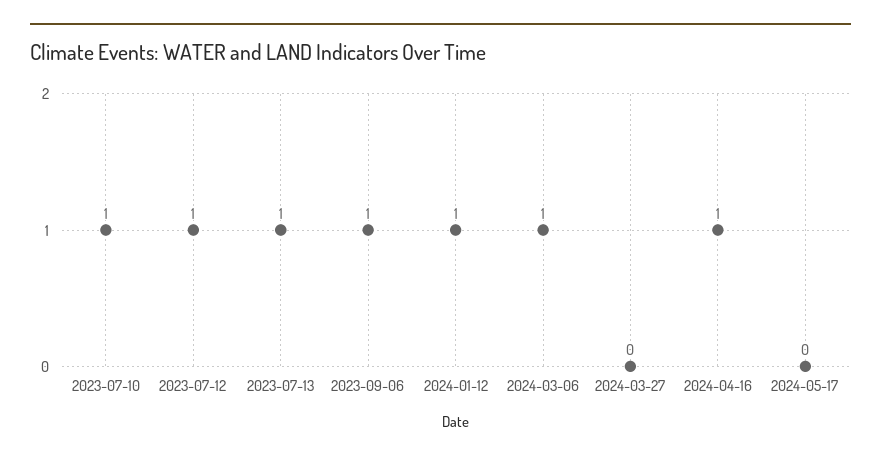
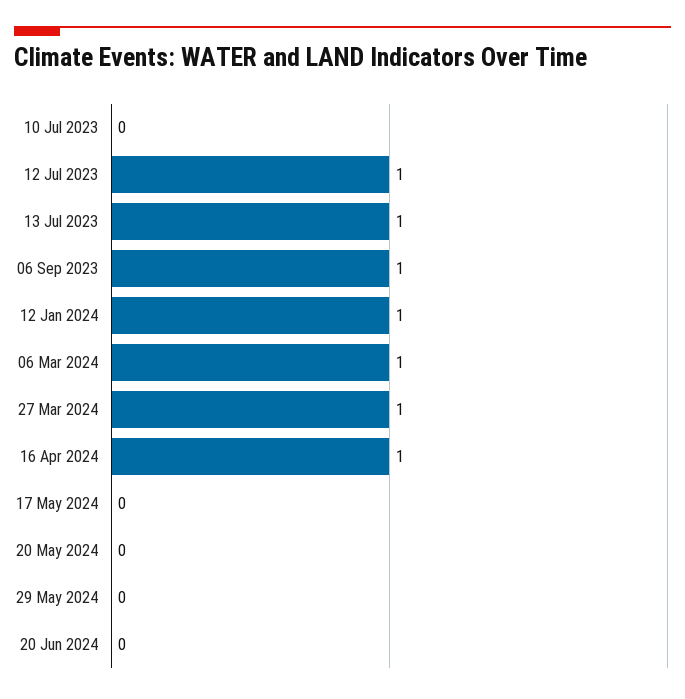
2023-07-10: 1 -> 0
2024-03-27: 0 -> 1
20 May 2024: none -> 0
29 May 2024: none -> 0
20 Jun 2024: none -> 0

